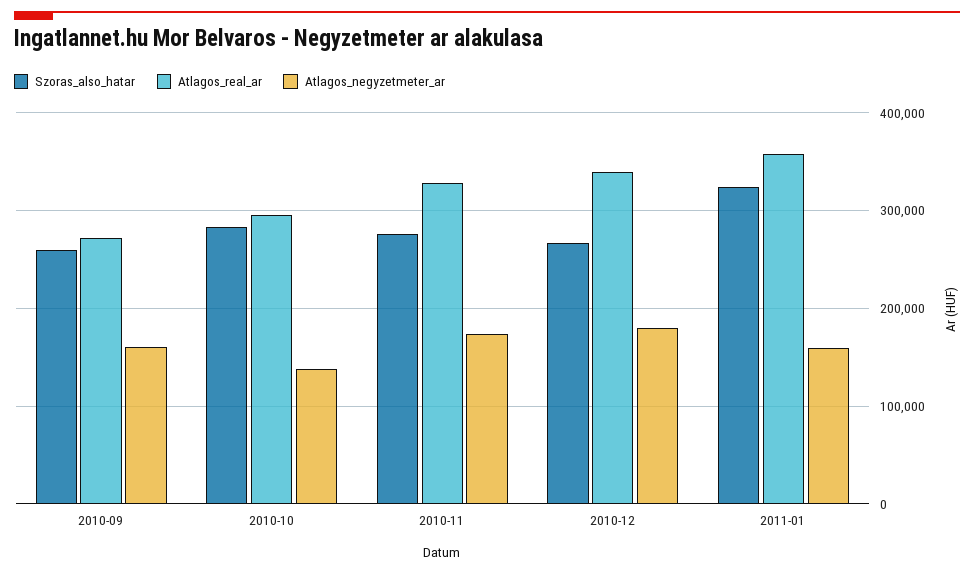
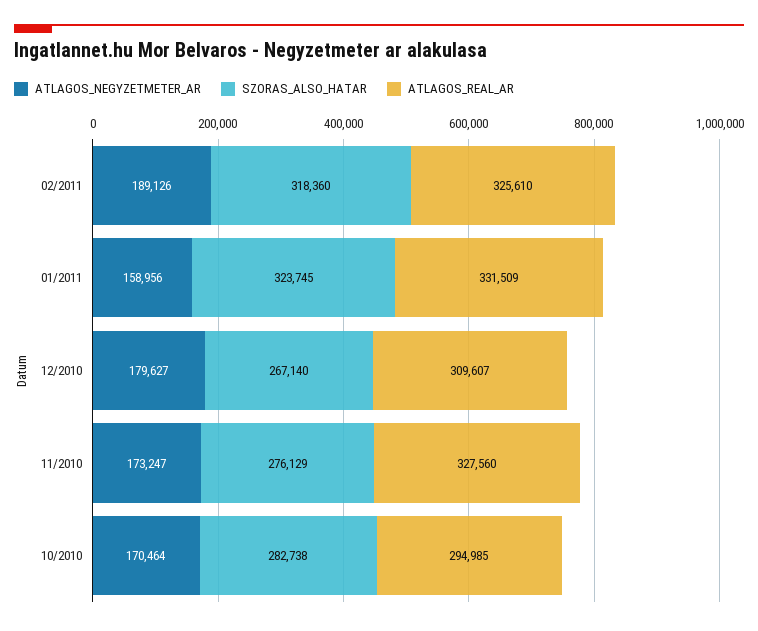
Szoras_also_hatar, 2010-09: 260000 -> none
Atlagos_real_ar, 2010-09: 270000 -> none
Atlagos_negyzetmeter_ar, 2010-09: 160000 -> none
Atlagos_negyzetmeter_ar, 2010-10: 140000 -> 170464
Atlagos_real_ar, 2010-12: 340000 -> 309607
Atlagos_real_ar, 2011-01: 360000 -> 331509
Atlagos_negyzetmeter_ar, 02/2011: none -> 189126
Szoras_also_hatar, 02/2011: none -> 318360
Atlagos_real_ar, 02/2011: none -> 325610

